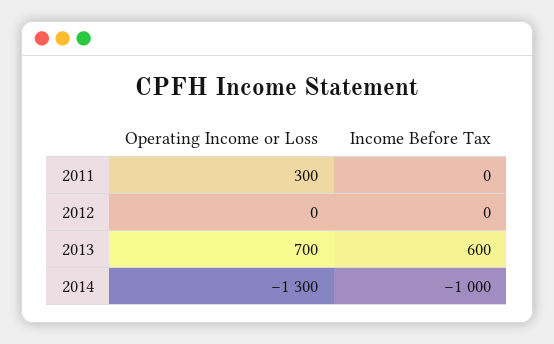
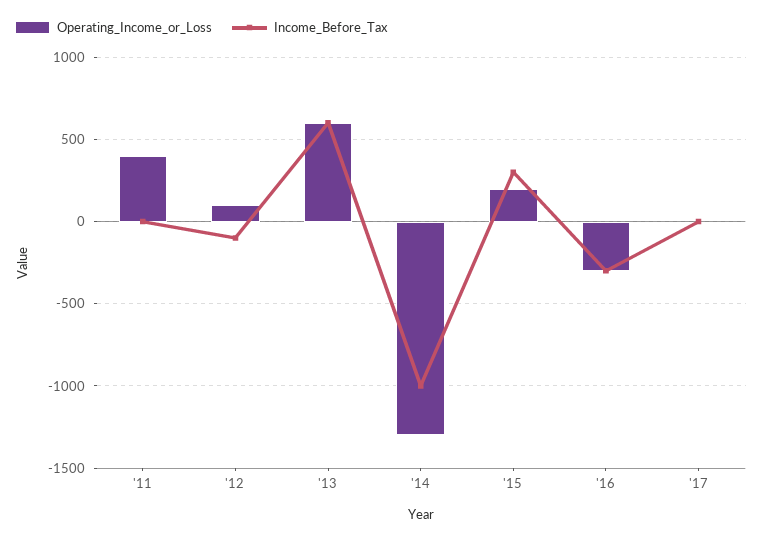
Operating Income or Loss, 2011: 300 -> 400
Operating Income or Loss, 2012: 0 -> 100
Income Before Tax, 2012: 0 -> -100
Operating Income or Loss, 2013: 700 -> 600
Operating Income or Loss, '15: none -> 200
Income Before Tax, '15: none -> 300
Operating Income or Loss, '16: none -> -300
Income Before Tax, '16: none -> -300
Operating Income or Loss, '17: none -> 0
Income Before Tax, '17: none -> 0

